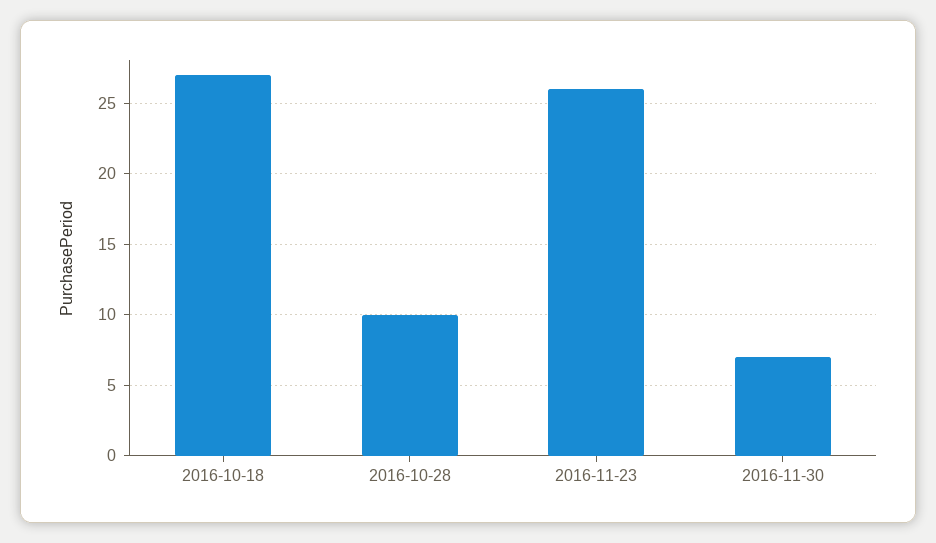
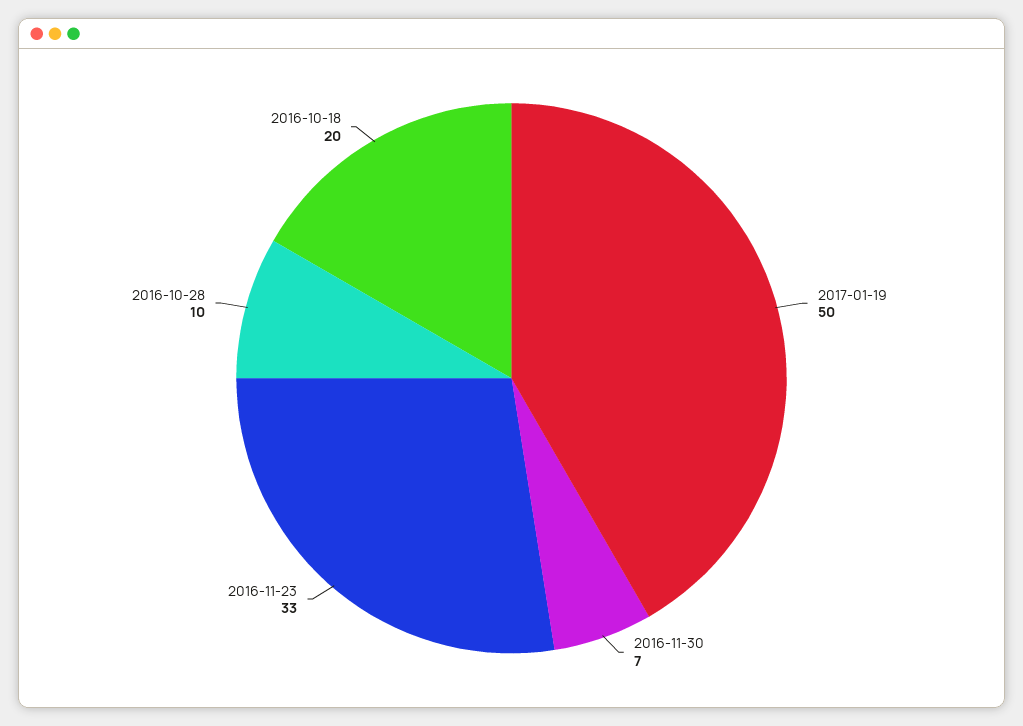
2016-10-18: 27 -> 20
2016-11-23: 26 -> 33
2017-01-19: none -> 50

